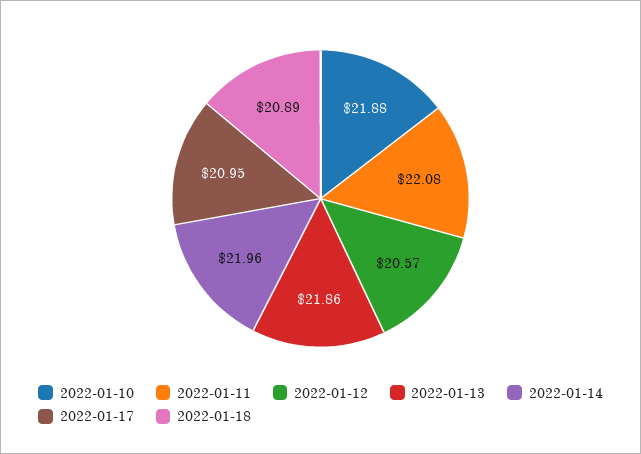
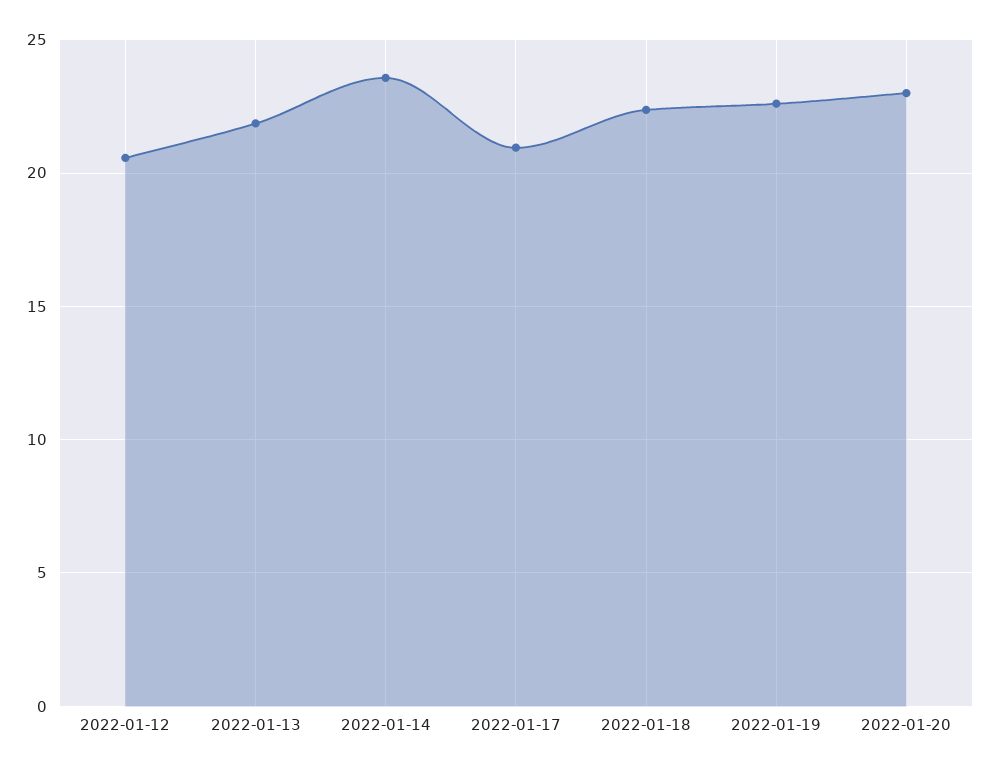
2022-01-10: 21.88 -> none
2022-01-11: 22.08 -> none
2022-01-14: 21.96 -> 23.5
2022-01-18: 20.89 -> 22.5
2022-01-19: none -> 22.5
2022-01-20: none -> 23

